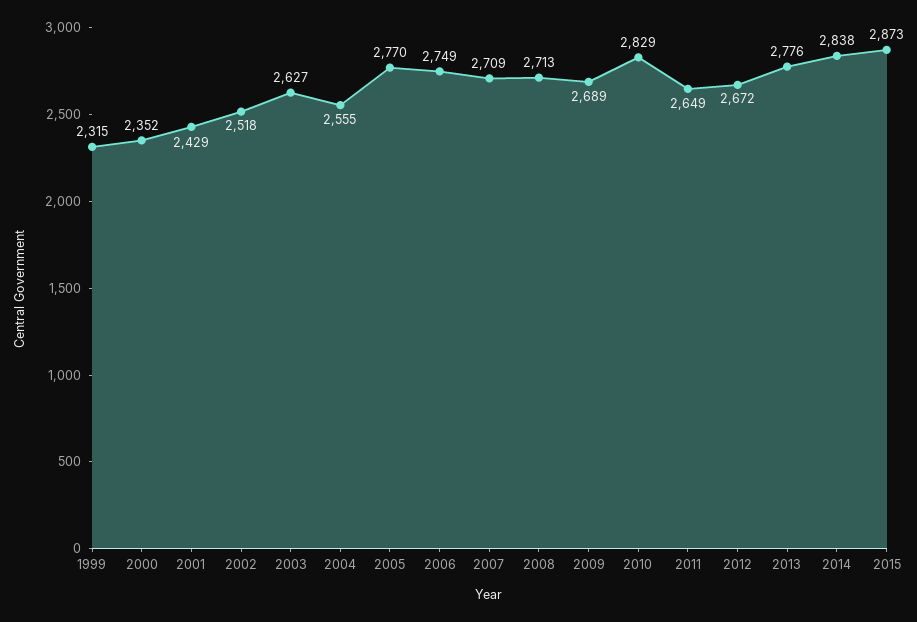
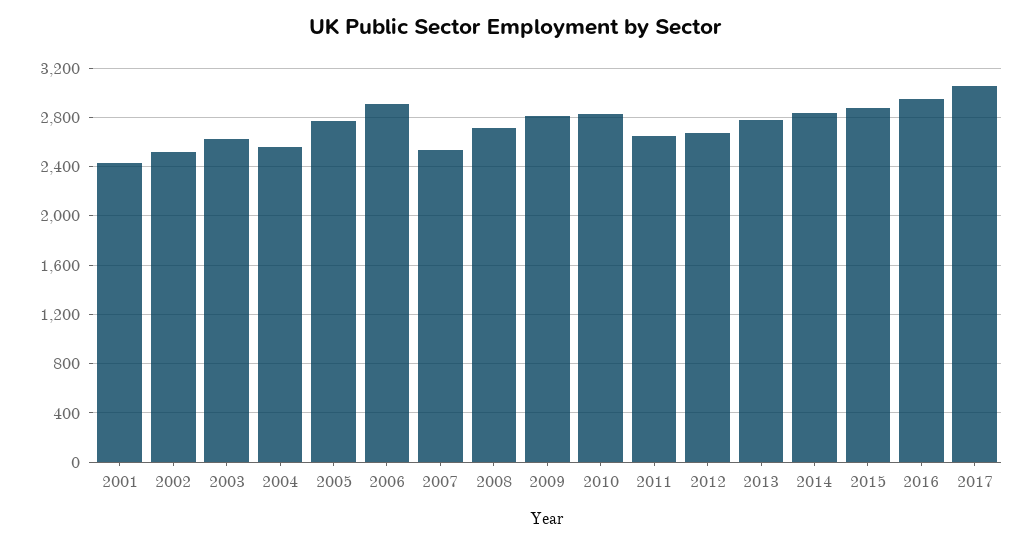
1999: 2315 -> none
2000: 2352 -> none
2006: 2749 -> 2900
2007: 2709 -> 2550
2009: 2689 -> 2800
2016: none -> 2950
2017: none -> 3050

